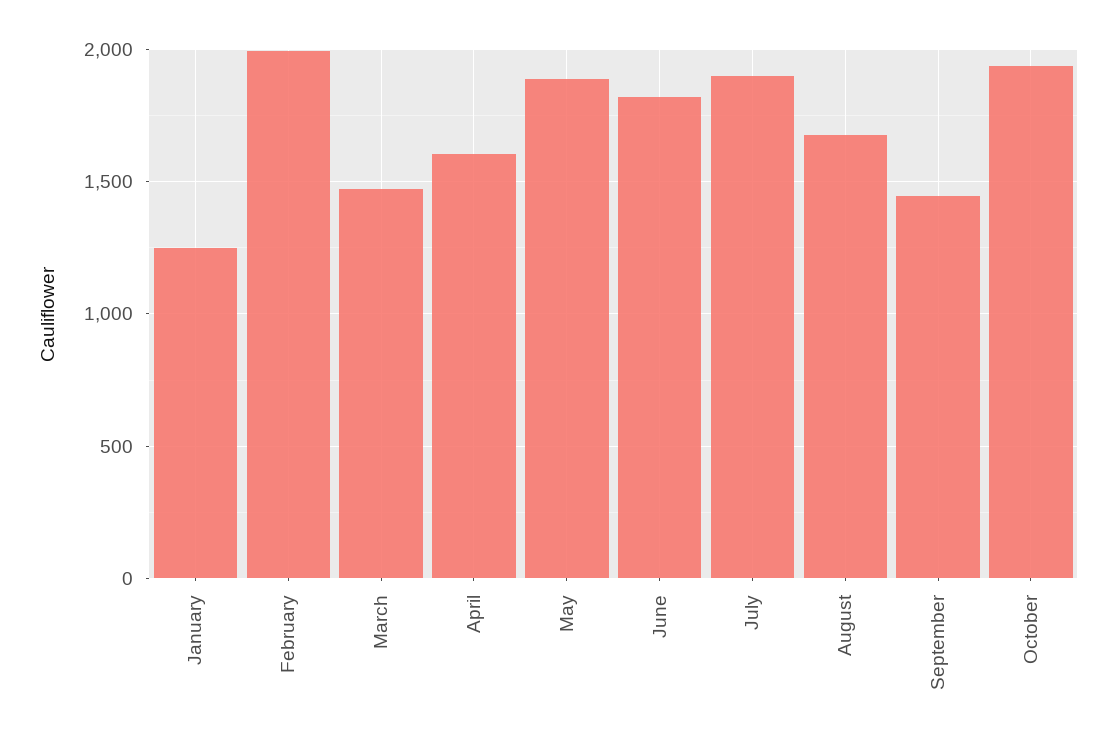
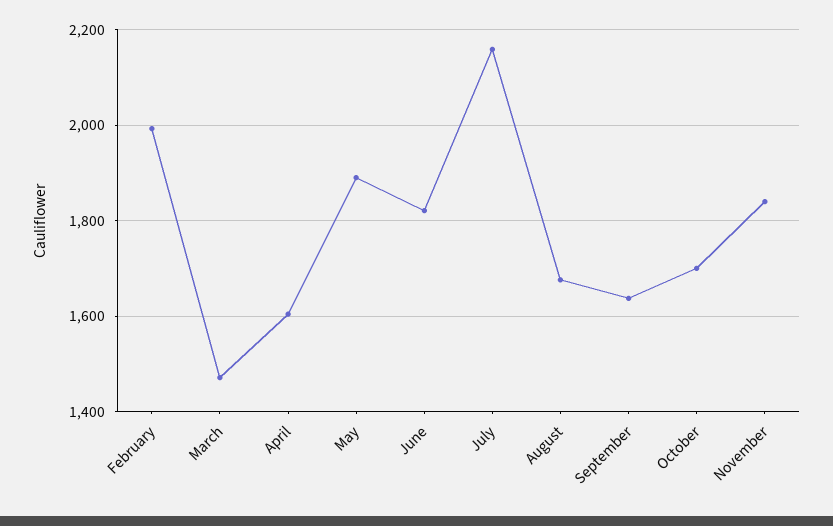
January: 1250 -> none
July: 1900 -> 2160
September: 1450 -> 1640
October: 1950 -> 1700
November: none -> 1840

